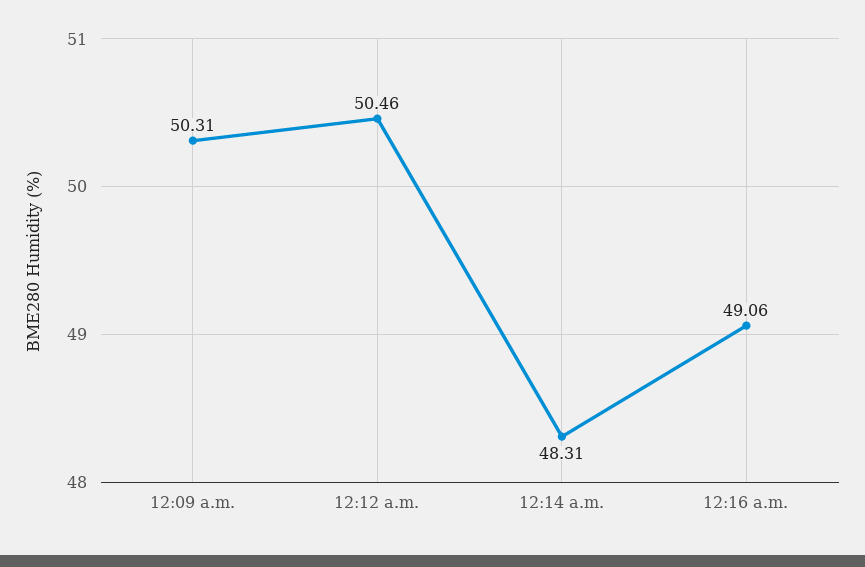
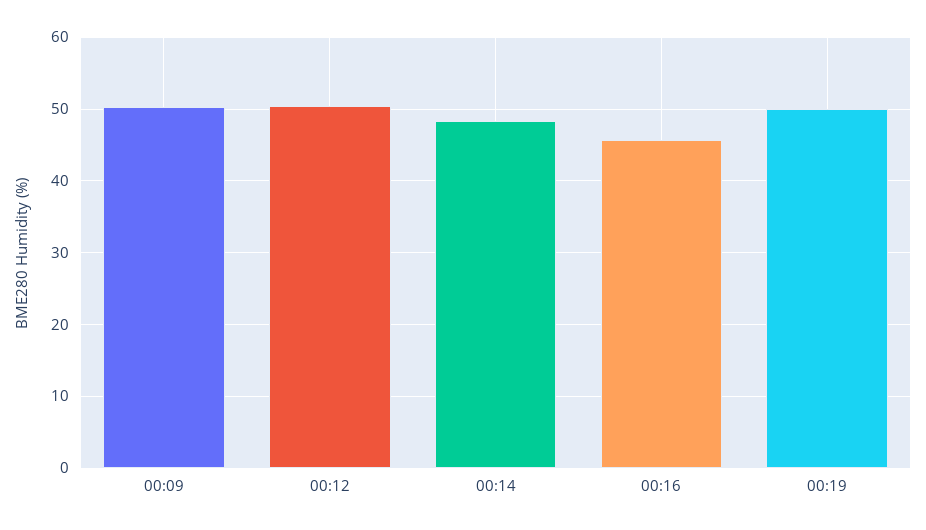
12:16 a.m.: 49.06 -> 46
00:19: none -> 50

